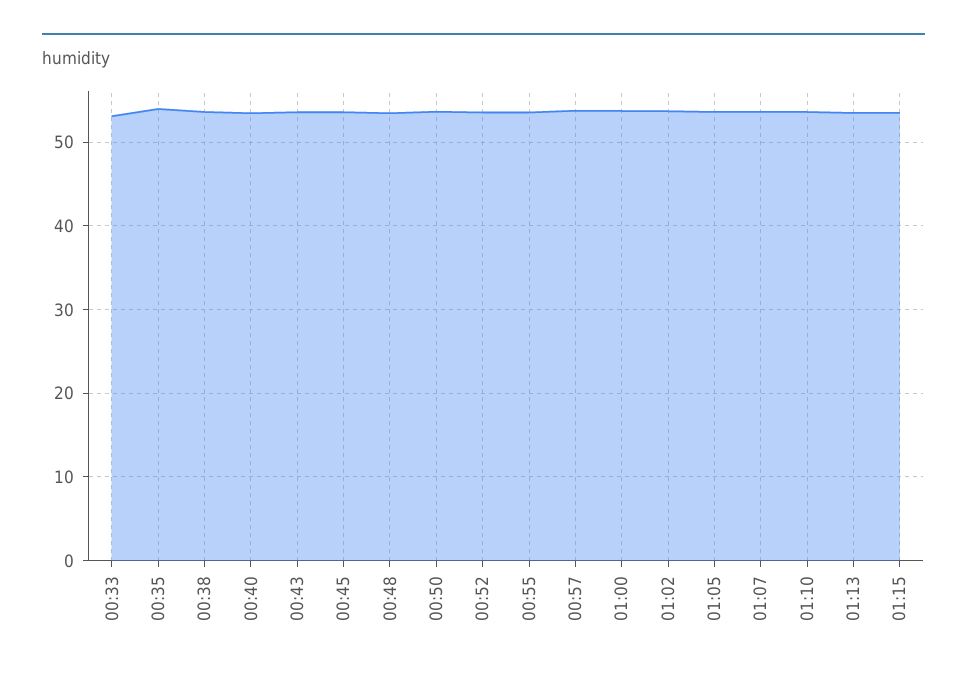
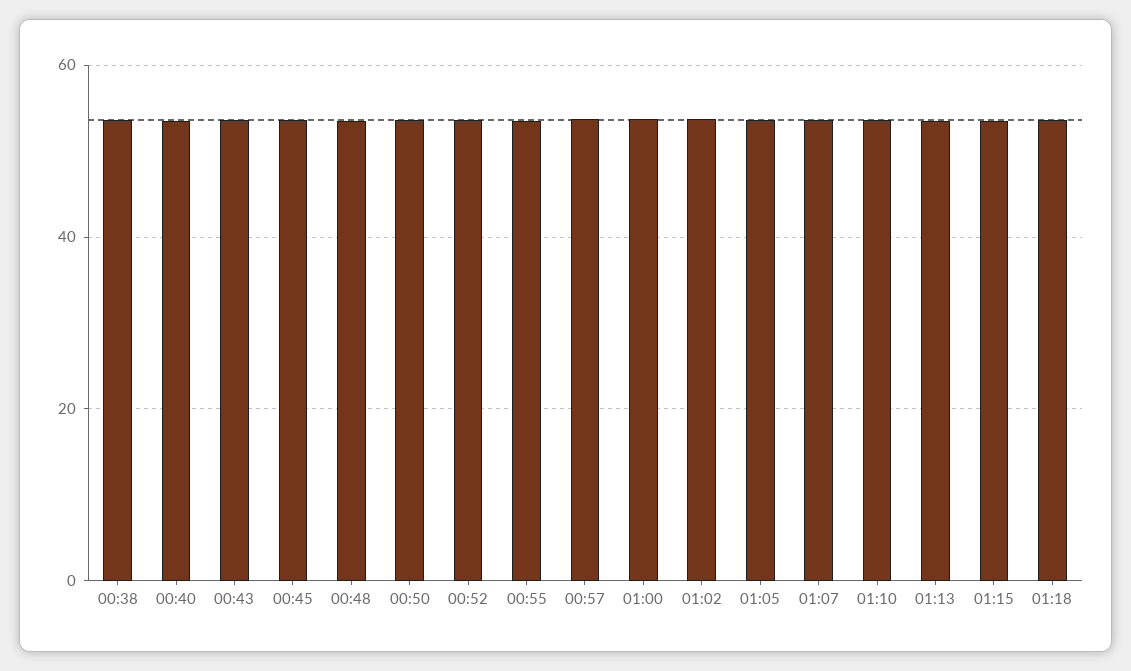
00:33: 53 -> none
00:35: 54 -> none
01:18: none -> 54

